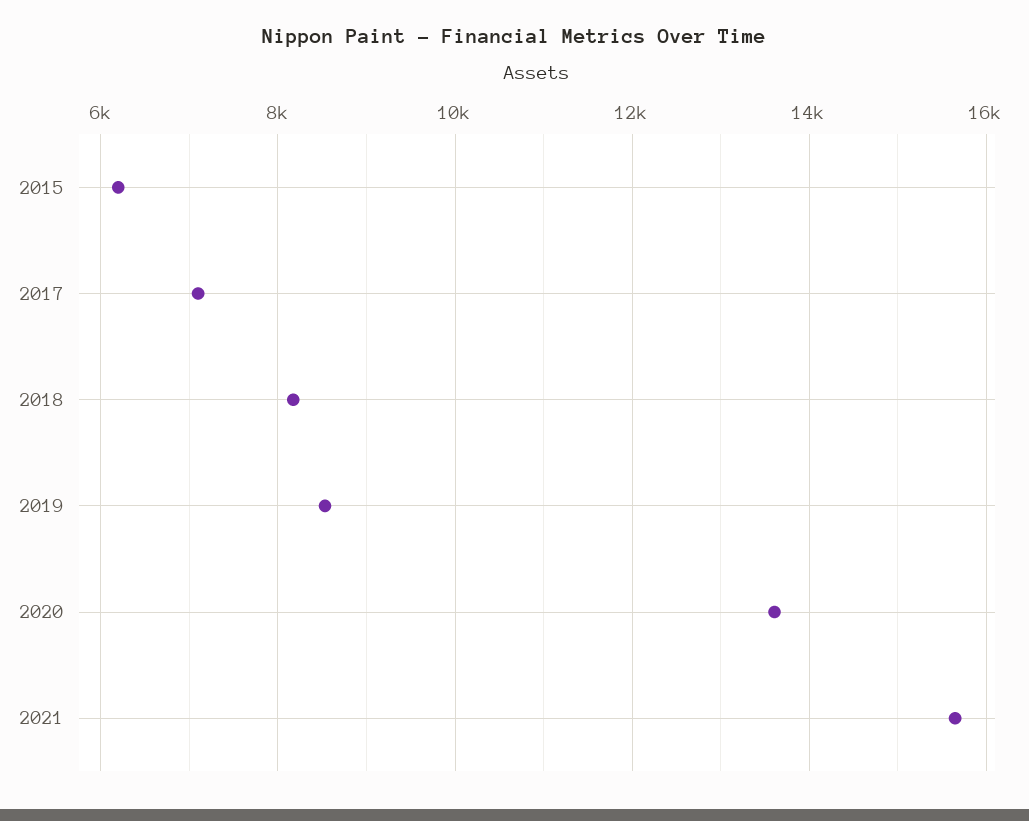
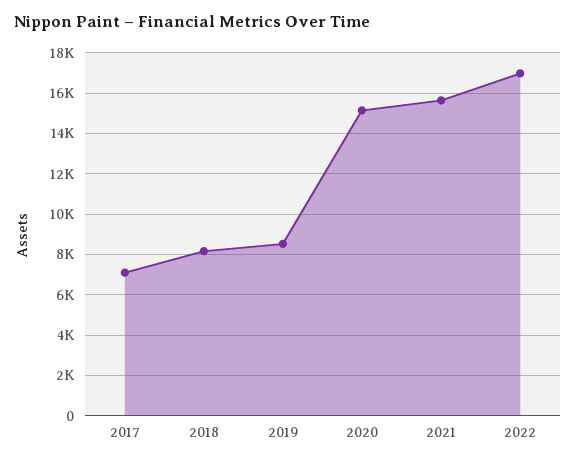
2015: 6200 -> none
2020: 13600 -> 15000
2022: none -> 17000

